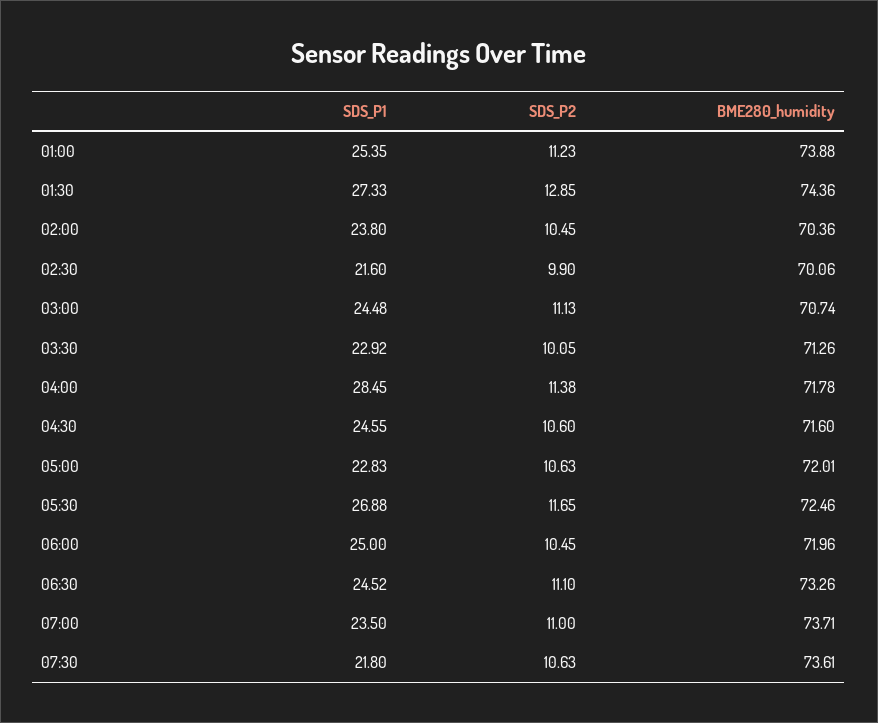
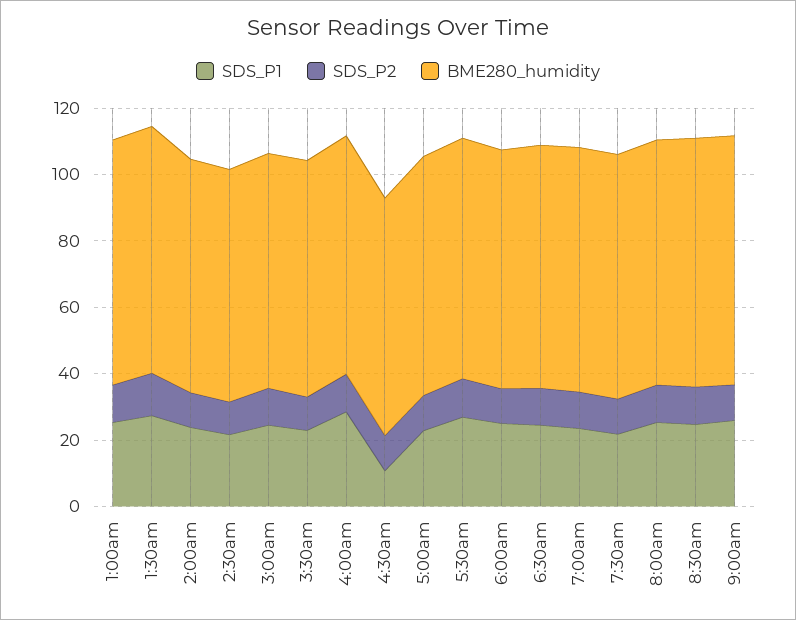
SDS_P1, 04:30: 24.55 -> 10
SDS_P1, 8:00am: none -> 25
SDS_P2, 8:00am: none -> 10
BME280_humidity, 8:00am: none -> 75
SDS_P1, 8:30am: none -> 25
SDS_P2, 8:30am: none -> 10
BME280_humidity, 8:30am: none -> 75
SDS_P1, 9:00am: none -> 25
SDS_P2, 9:00am: none -> 10
BME280_humidity, 9:00am: none -> 75

